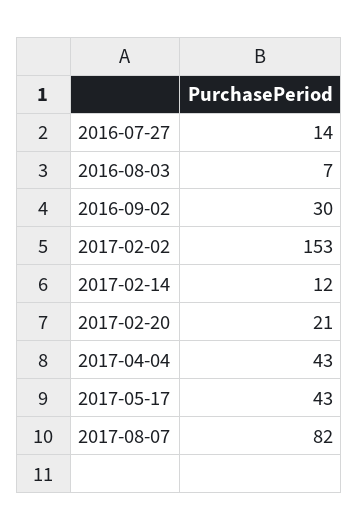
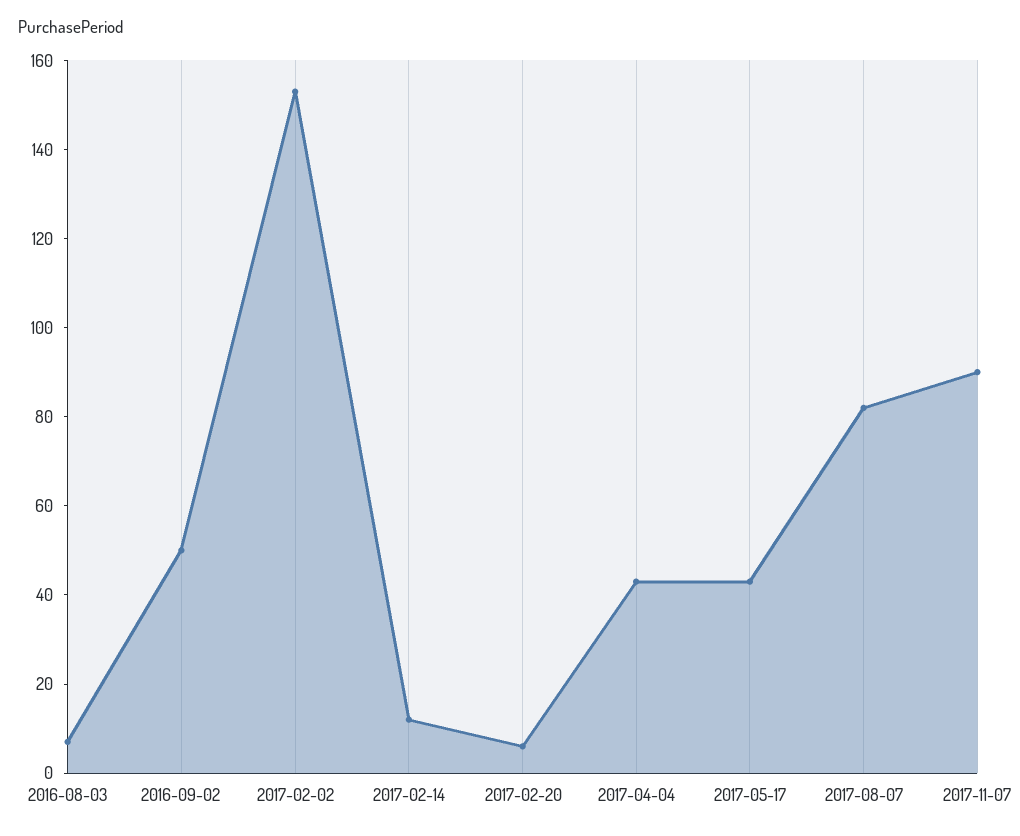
2016-07-27: 14 -> none
2016-09-02: 30 -> 50
2017-02-20: 21 -> 5
2017-11-07: none -> 90

